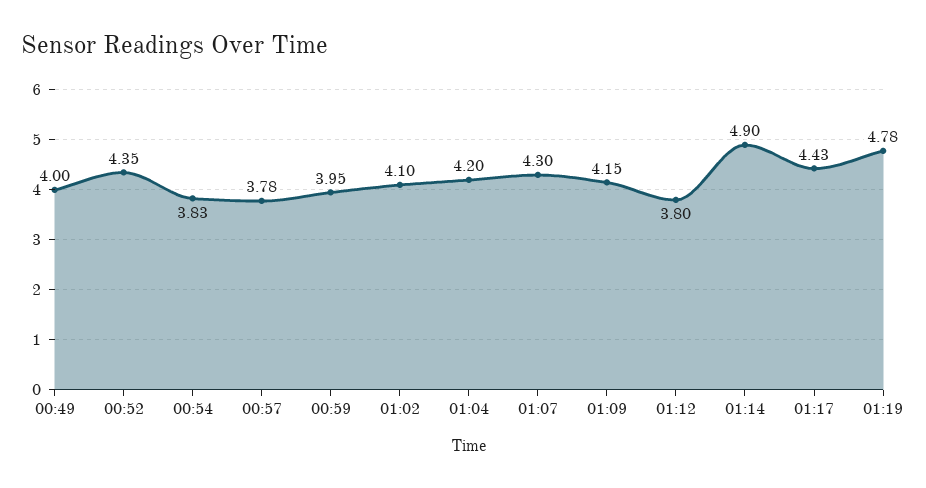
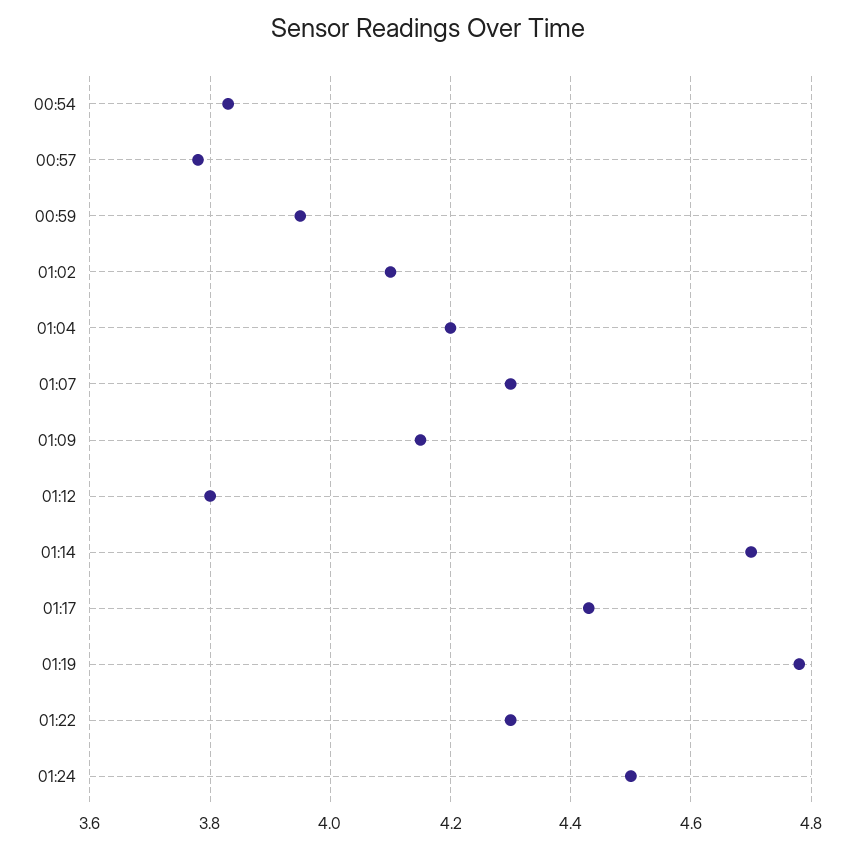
00:49: 4 -> none
00:52: 4.35 -> none
01:14: 4.9 -> 4.7
01:22: none -> 4.3
01:24: none -> 4.5

